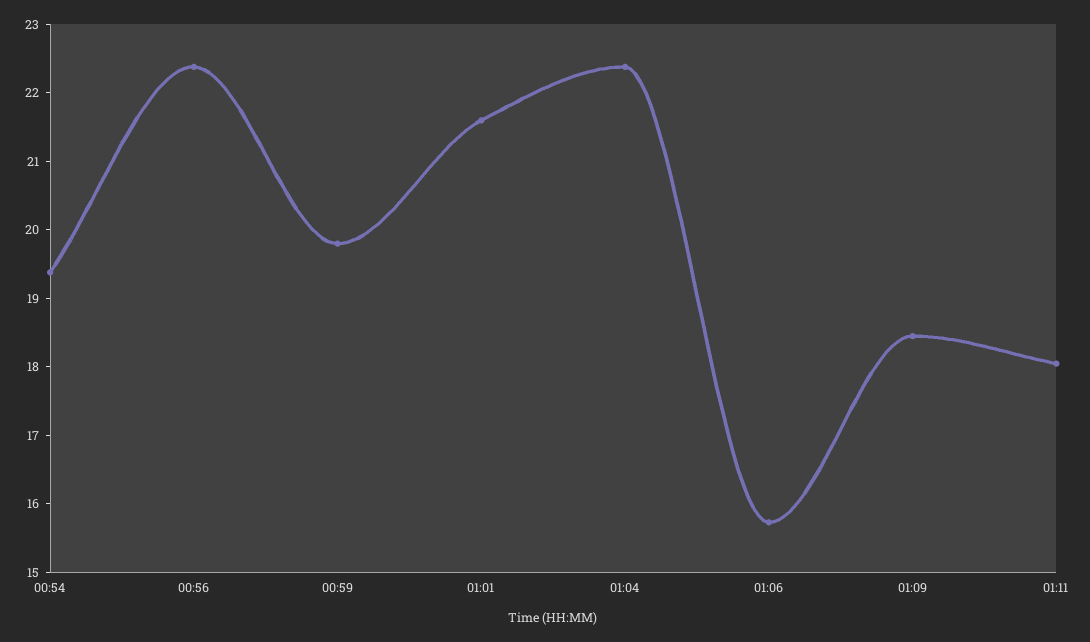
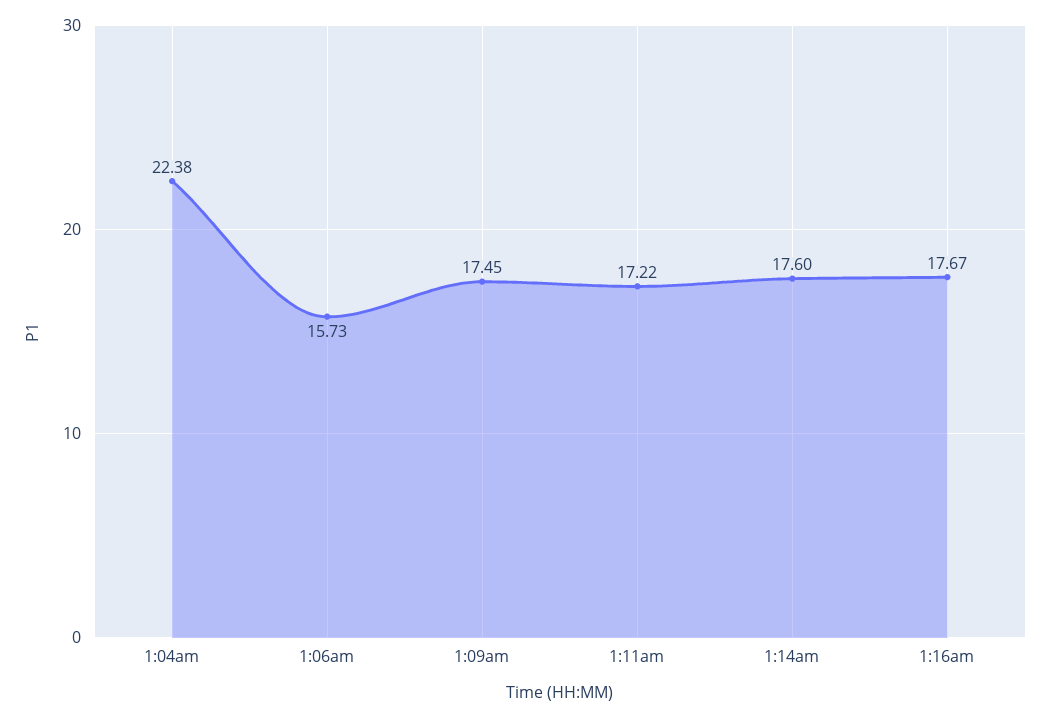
00:54: 19.4 -> none
00:56: 22.4 -> none
00:59: 19.8 -> none
01:01: 21.6 -> none
01:09: 18.4 -> 17.45
01:11: 18 -> 17.22
1:14am: none -> 17.6
1:16am: none -> 17.67

